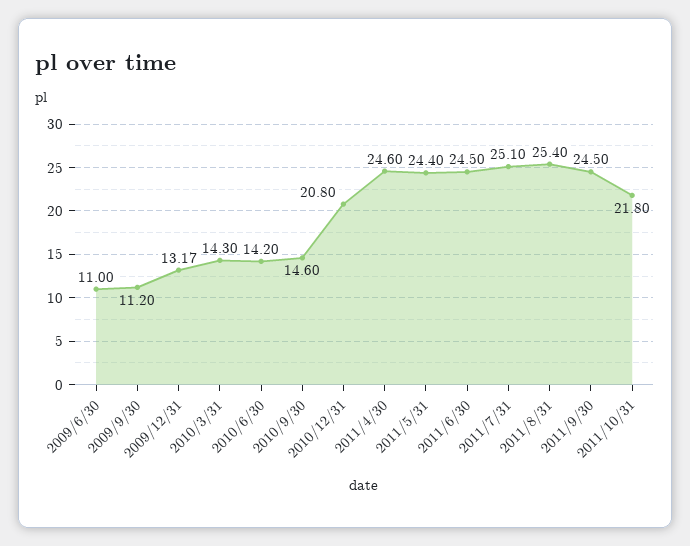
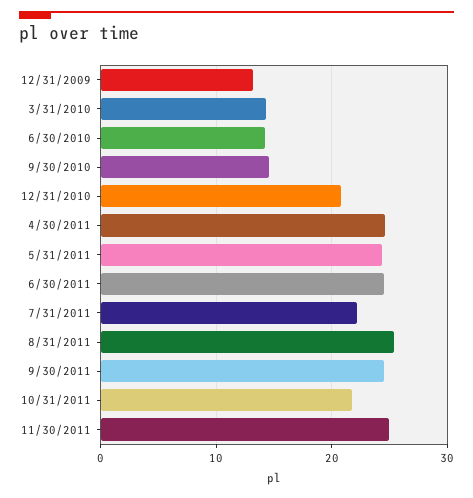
2009/6/30: 11 -> none
2009/9/30: 11.2 -> none
2011/7/31: 25.1 -> 22
11/30/2011: none -> 25

